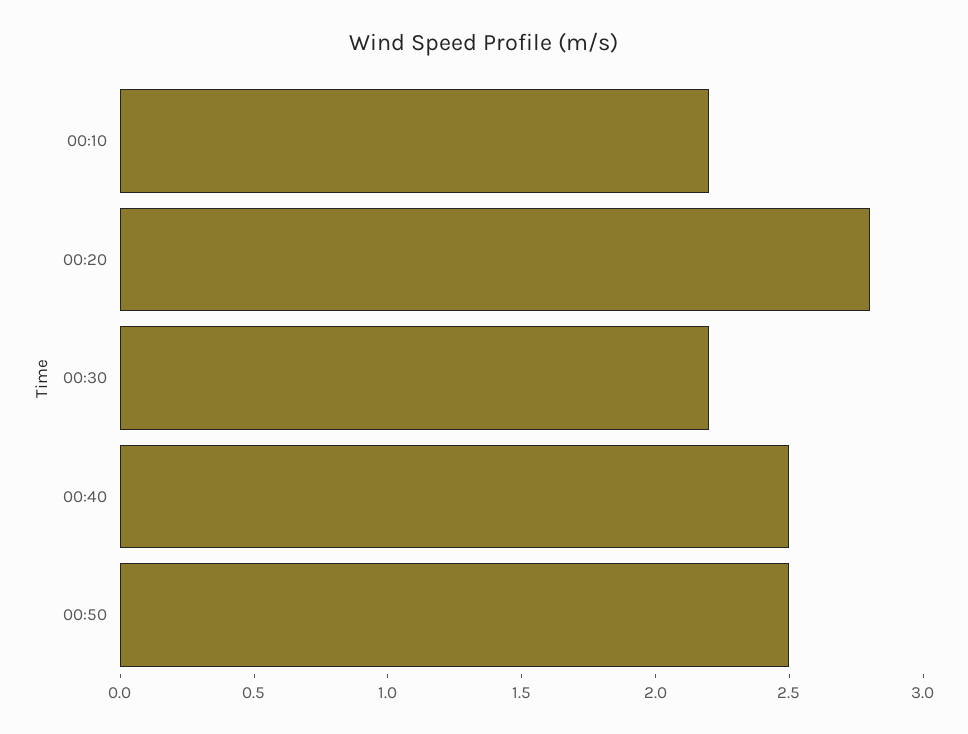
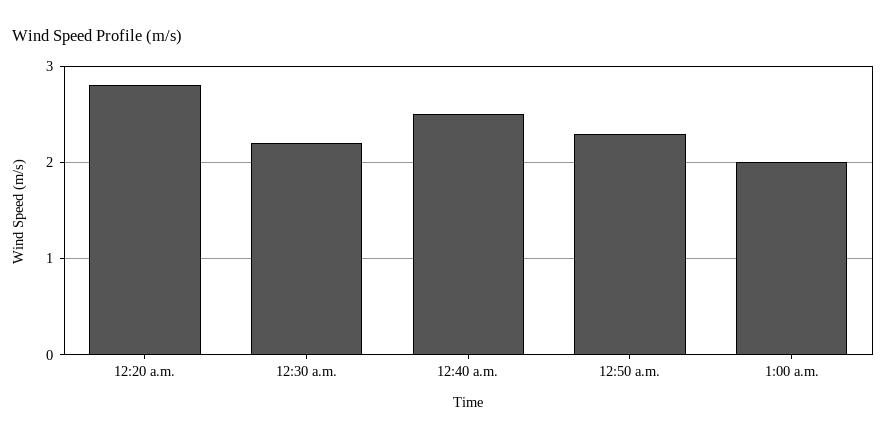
00:10: 2.2 -> none
00:50: 2.5 -> 2.3
1:00 a.m.: none -> 2

